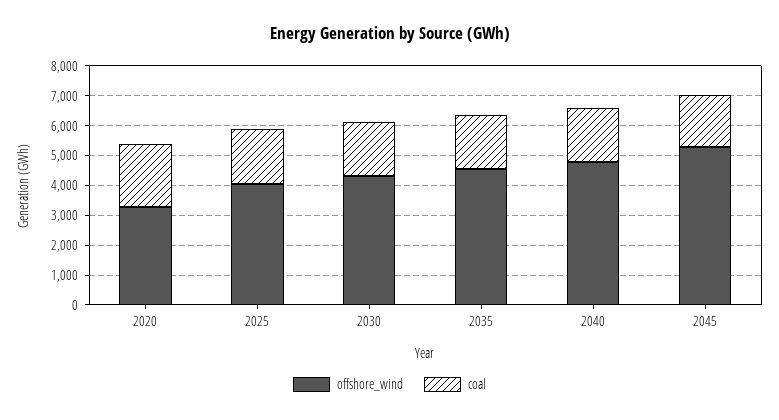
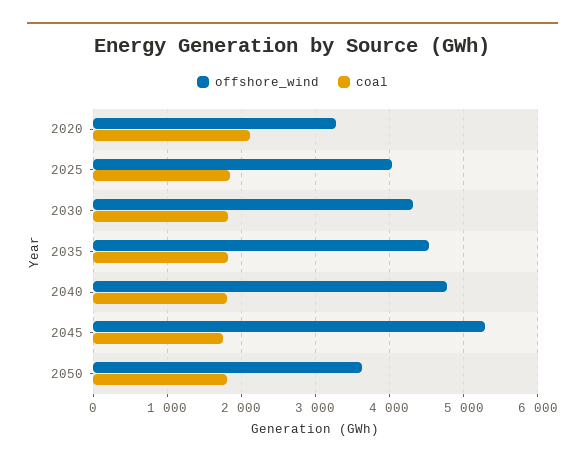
offshore_wind, 2050: none -> 3600
coal, 2050: none -> 1800

